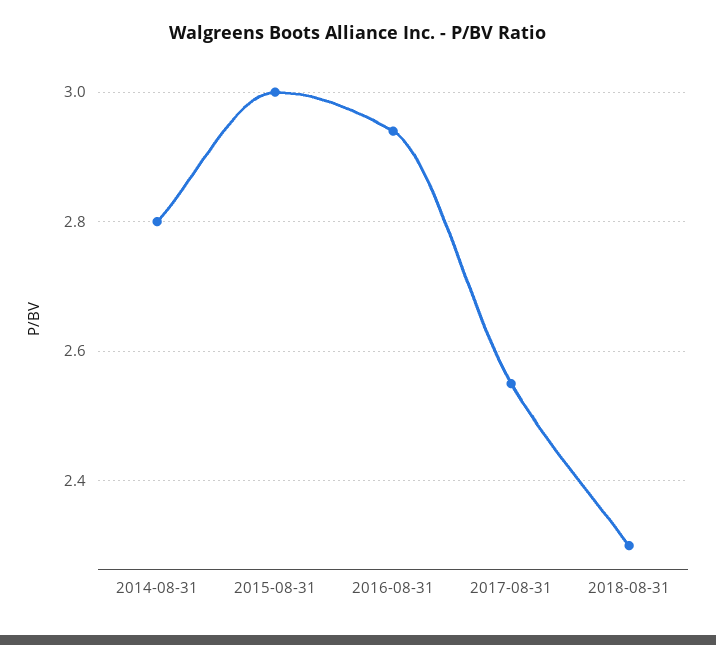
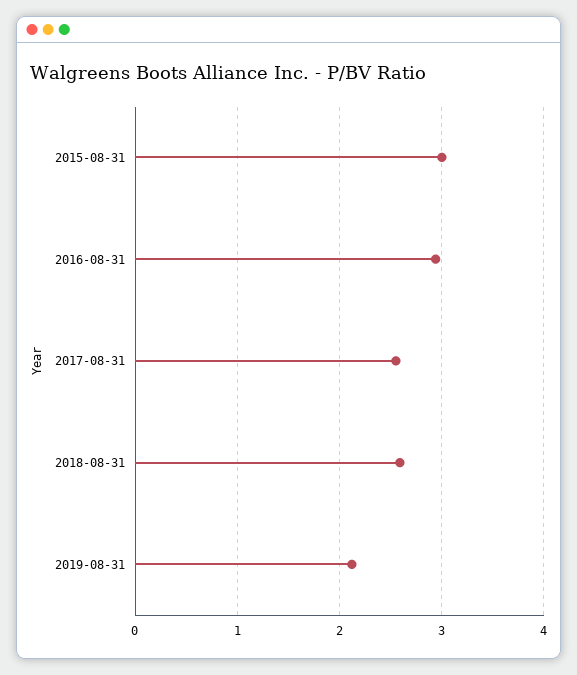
2014-08-31: 2.8 -> none
2018-08-31: 2.3 -> 2.6
2019-08-31: none -> 2.1

